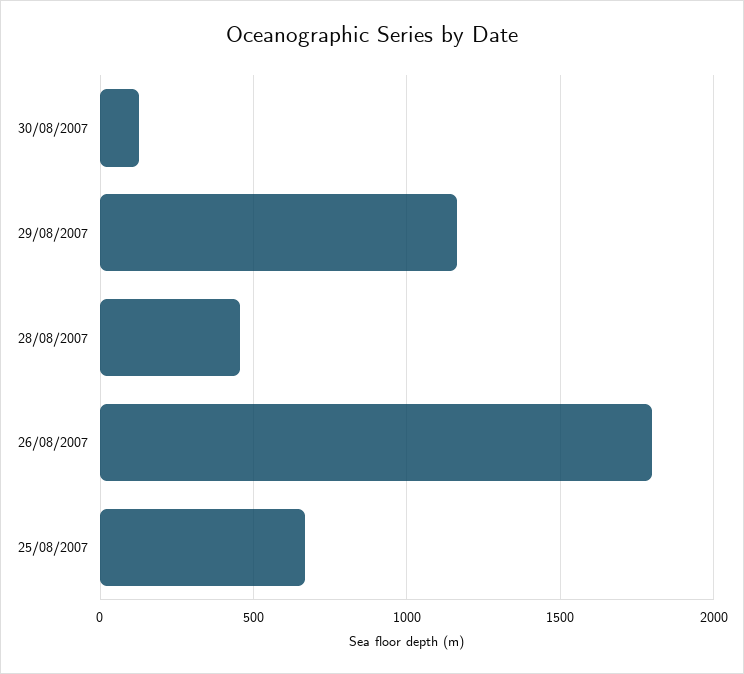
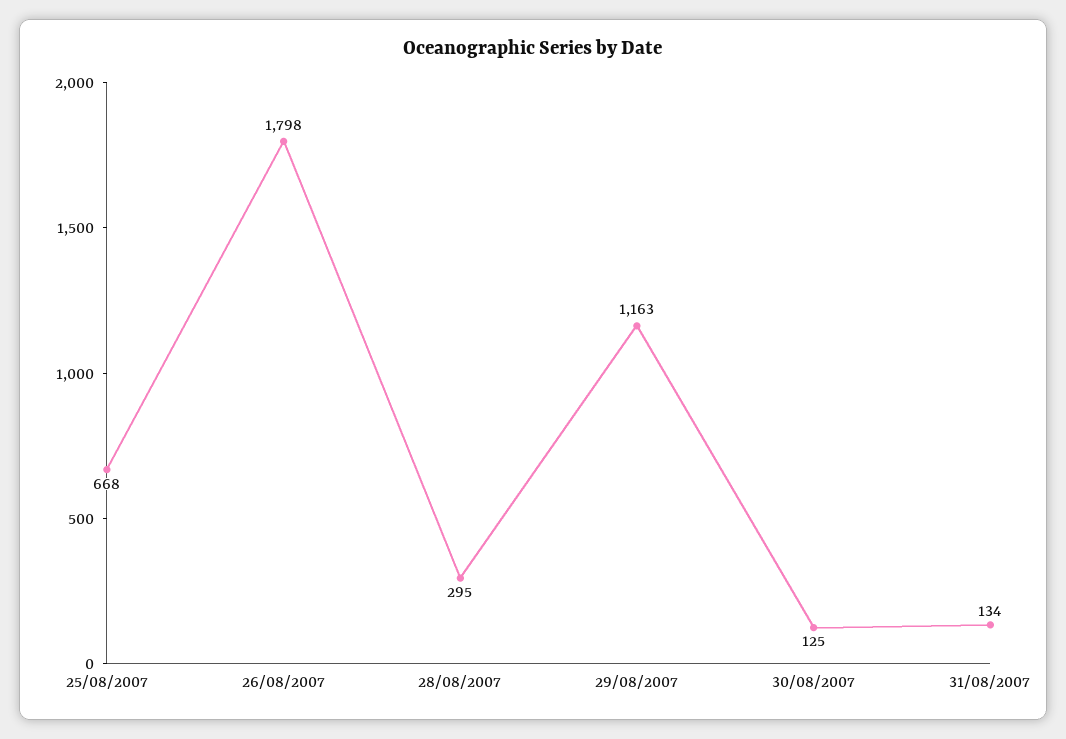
28/08/2007: 450 -> 295
31/08/2007: none -> 134

